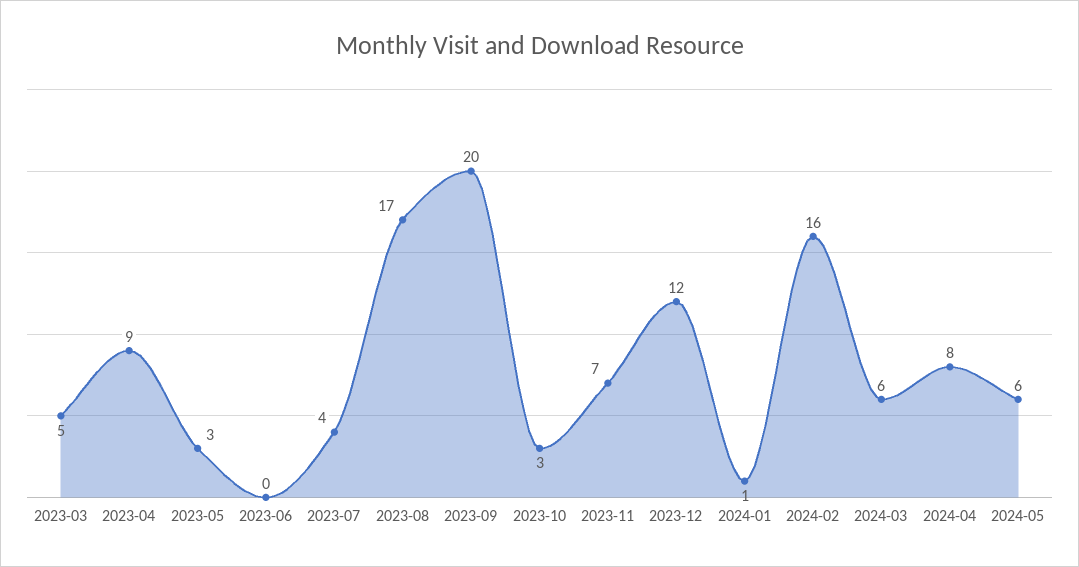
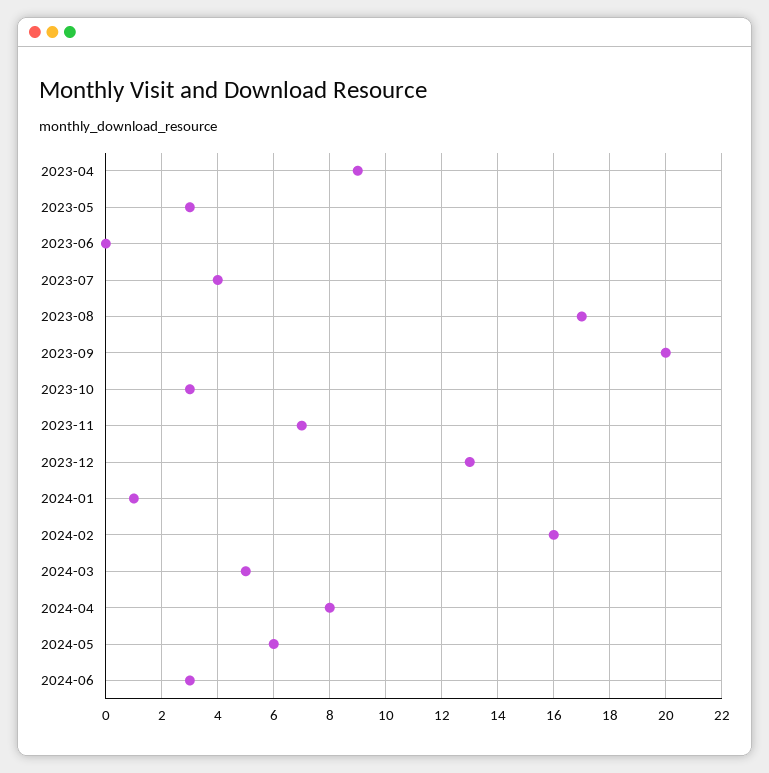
2023-03: 5 -> none
2023-12: 12 -> 13
2024-03: 6 -> 5
2024-06: none -> 3

